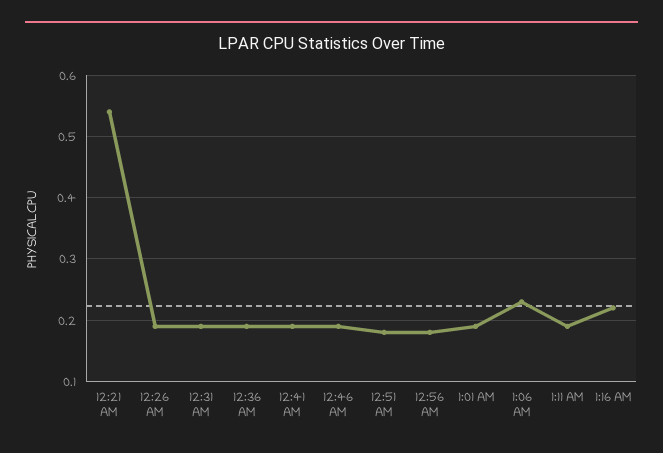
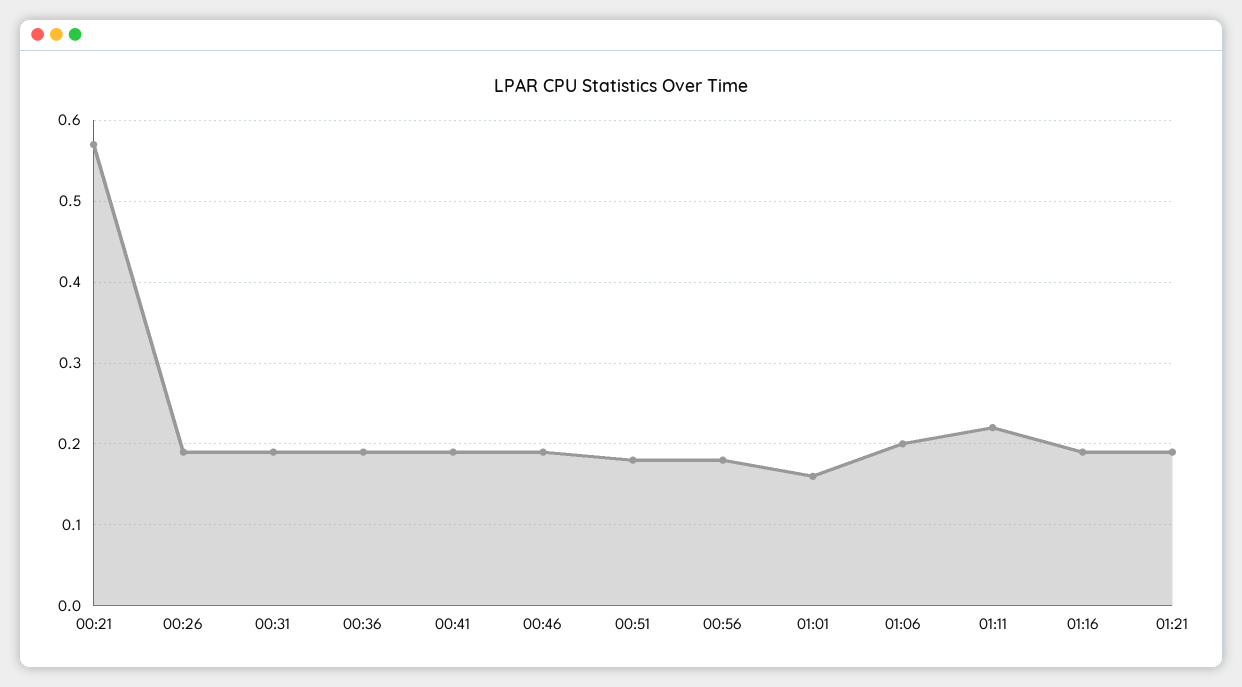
12:21 AM: 0.54 -> 0.57
1:01 AM: 0.19 -> 0.16
1:06 AM: 0.23 -> 0.2
1:11 AM: 0.19 -> 0.22
1:16 AM: 0.22 -> 0.19
01:21: none -> 0.19

